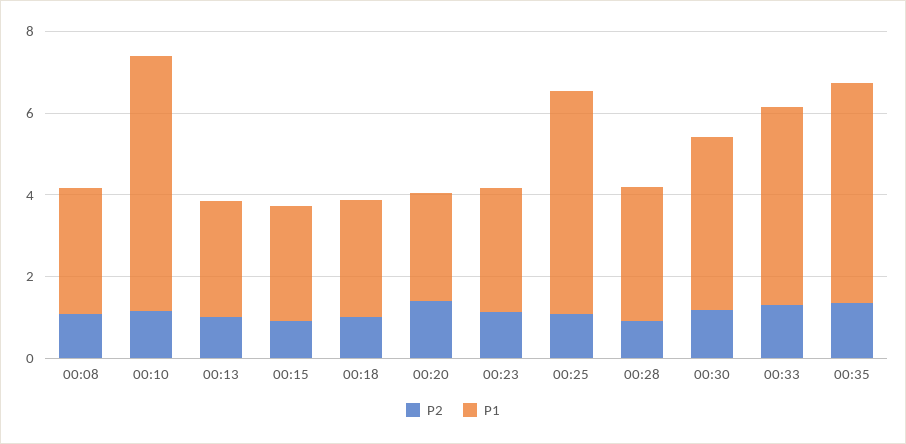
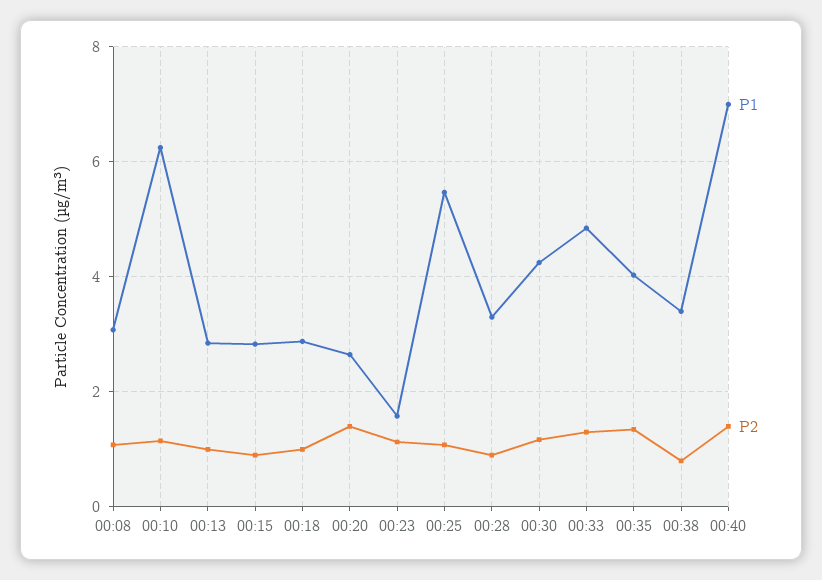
P1, 00:23: 3 -> 1.6
P1, 00:35: 5.5 -> 4
P1, 00:38: none -> 3.4
P2, 00:38: none -> 0.8
P1, 00:40: none -> 7
P2, 00:40: none -> 1.4

